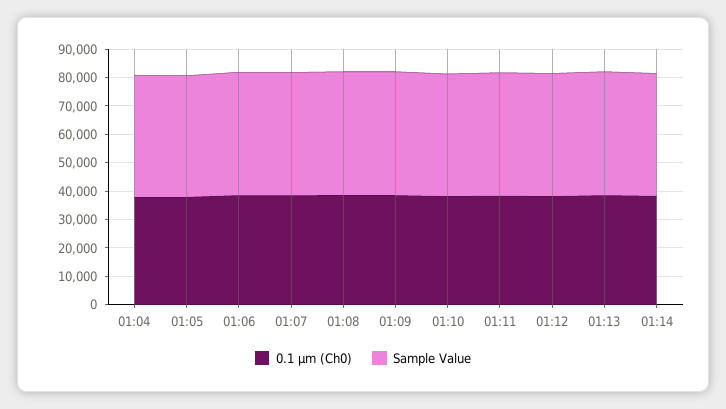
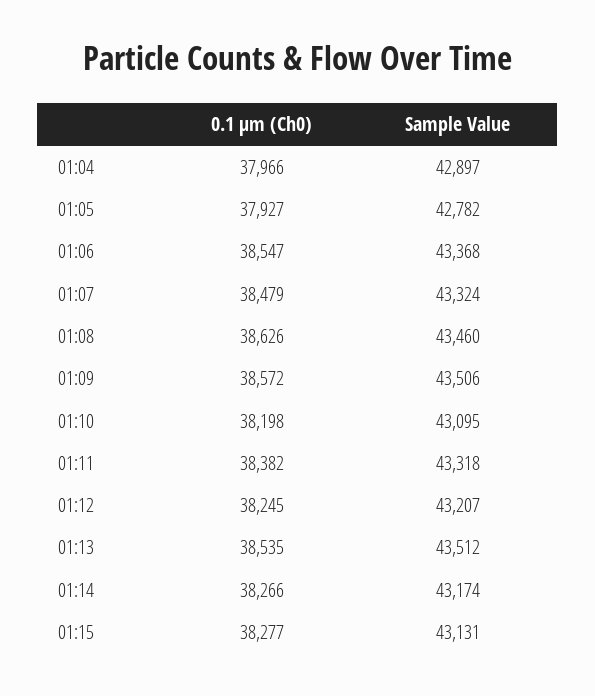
0.1 µm (Ch0), 01:15: none -> 38277
Sample Value, 01:15: none -> 43131

